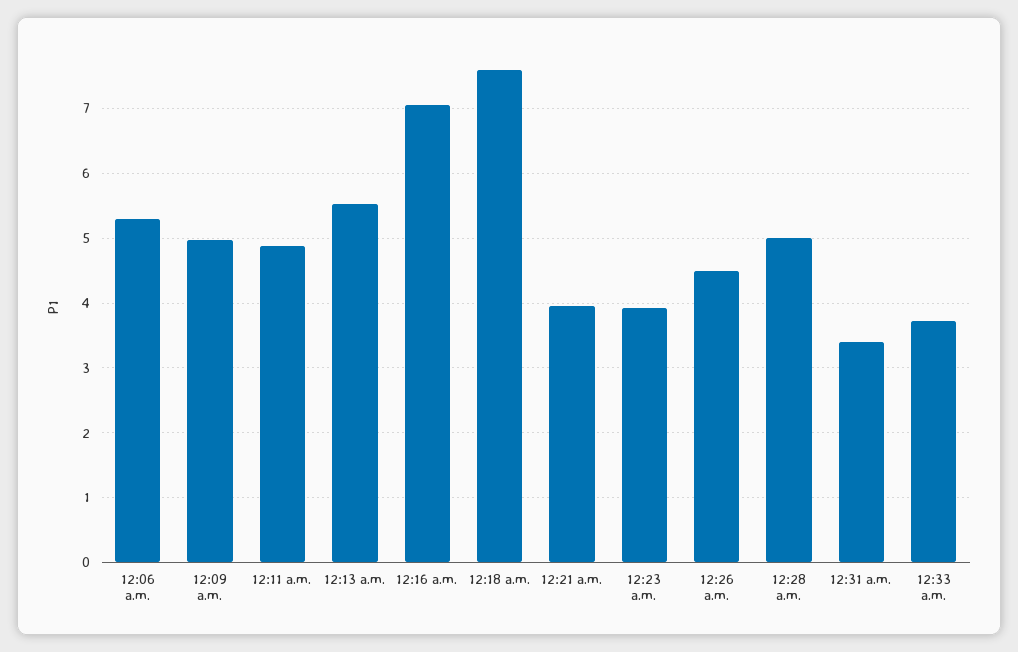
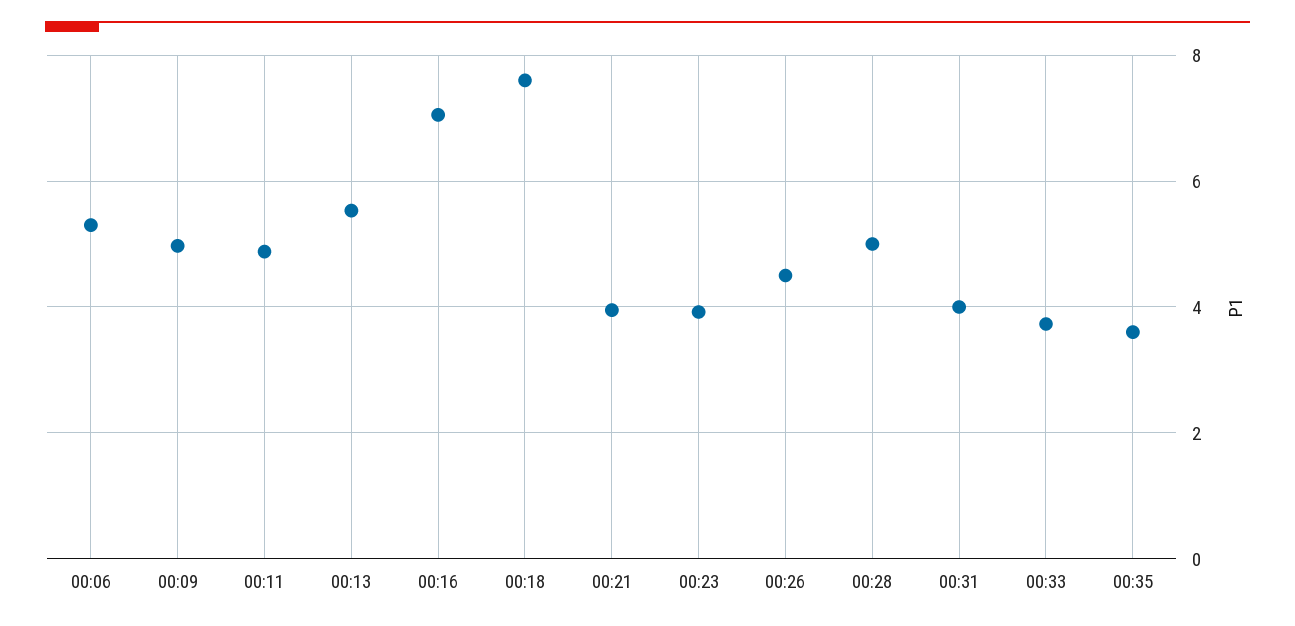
12:31 a.m.: 3.4 -> 4
00:35: none -> 3.6

